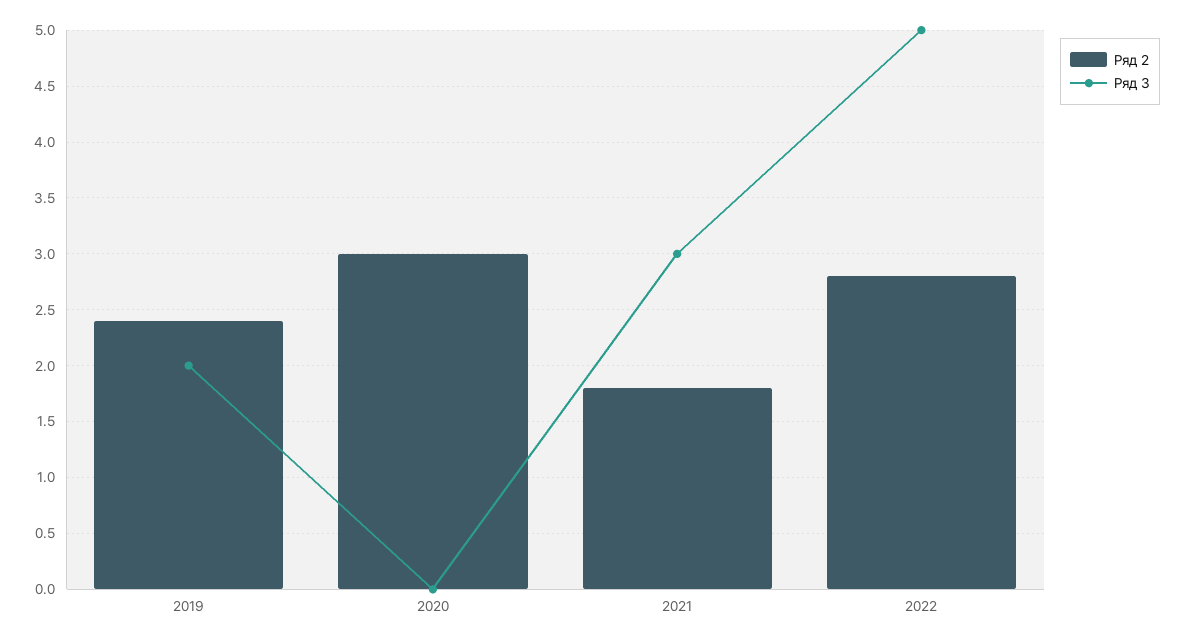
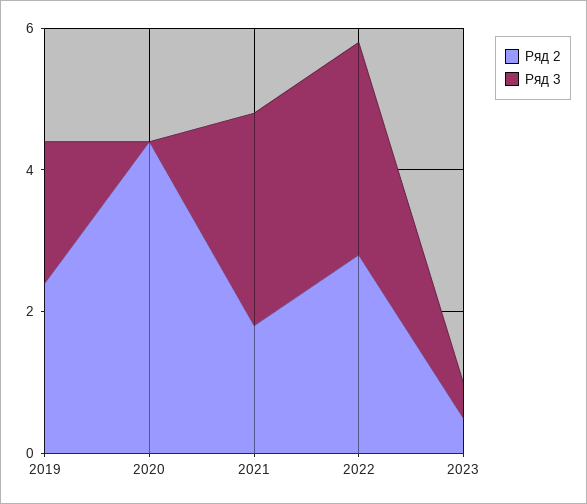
Ряд 2, 2020: 3 -> 4.5
Ряд 3, 2022: 5 -> 3
Ряд 2, 2023: none -> 0.5
Ряд 3, 2023: none -> 0.5

